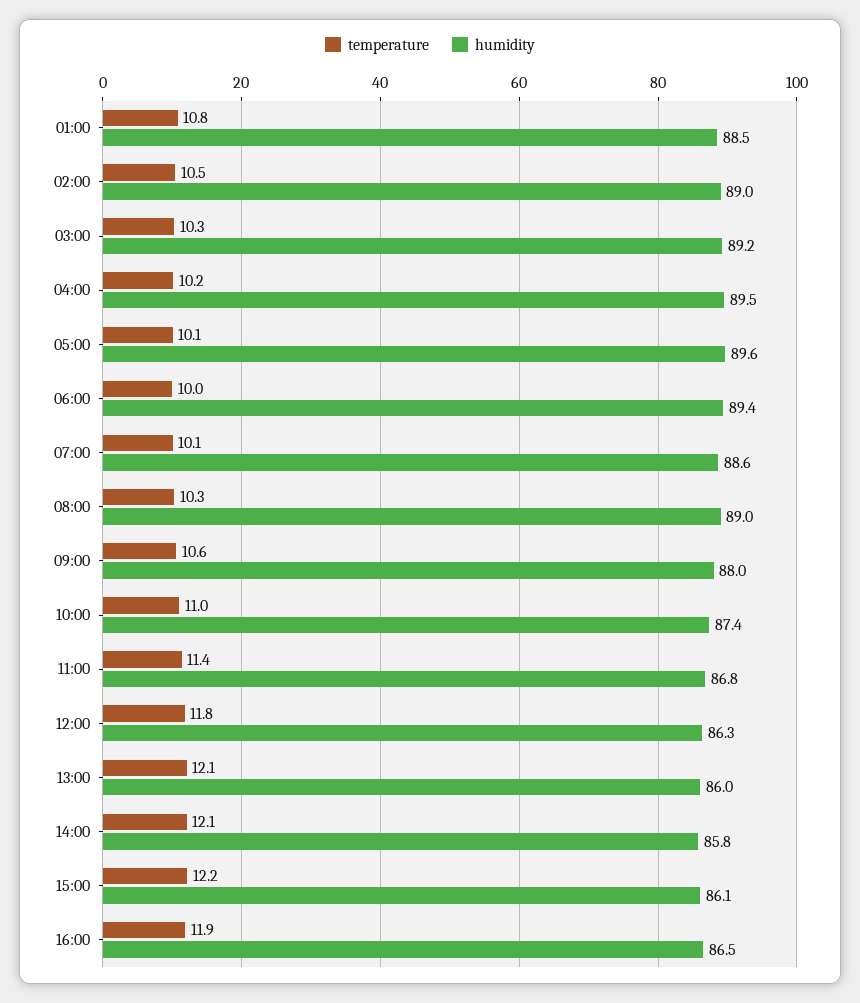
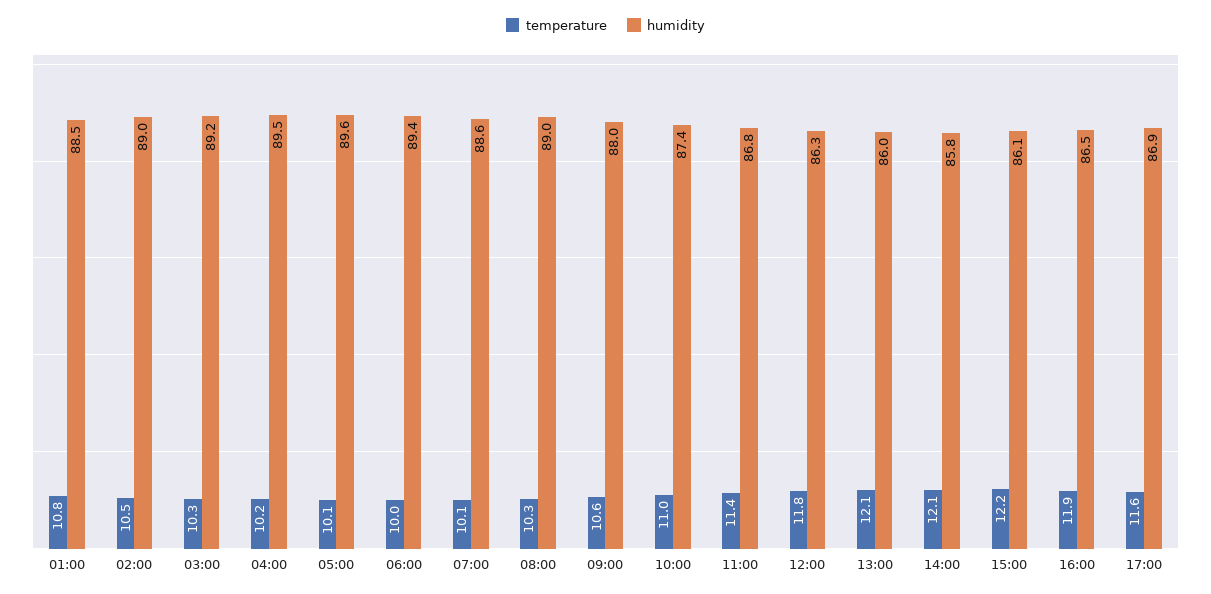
temperature, 17:00: none -> 11.6
humidity, 17:00: none -> 86.9

